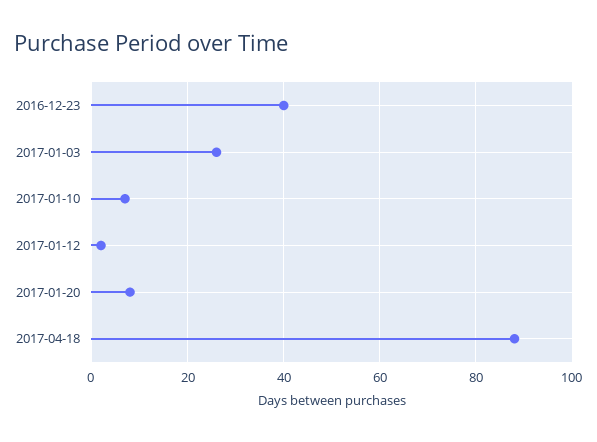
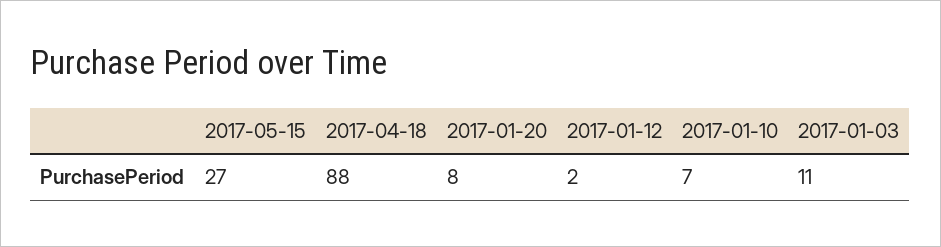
2016-12-23: 40 -> none
2017-01-03: 25 -> 11
2017-05-15: none -> 27

